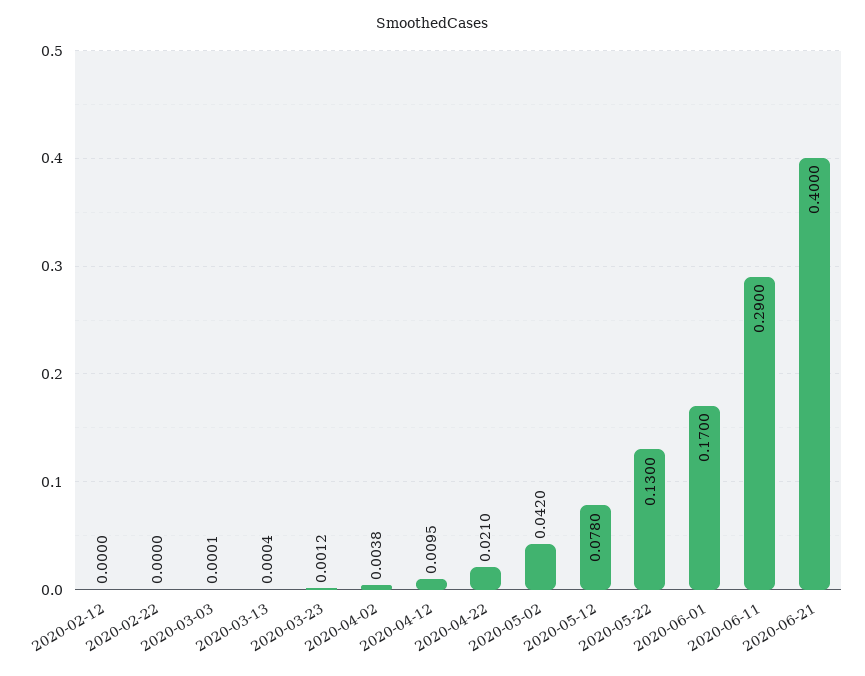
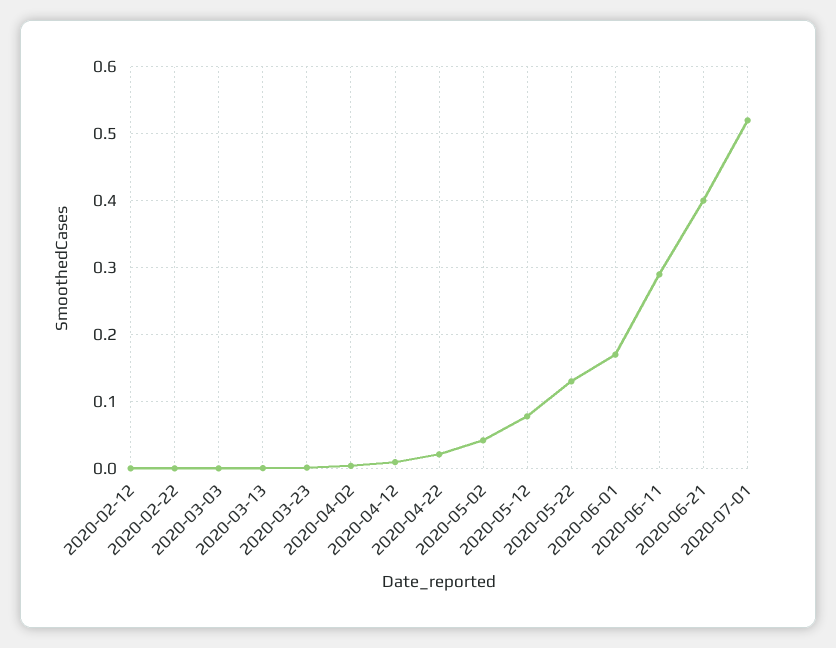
2020-07-01: none -> 0.52

